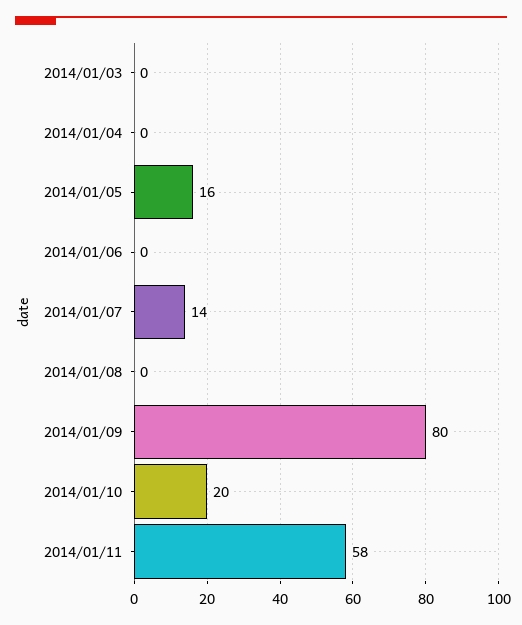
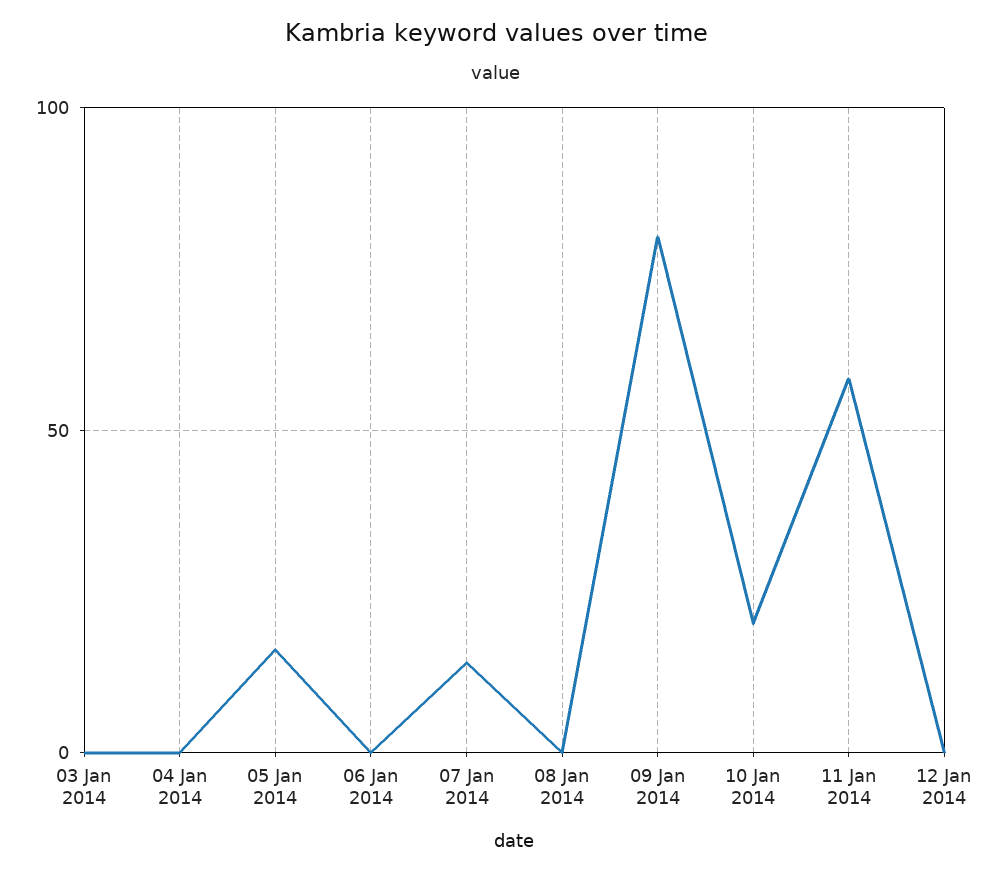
12 Jan 2014: none -> 0

